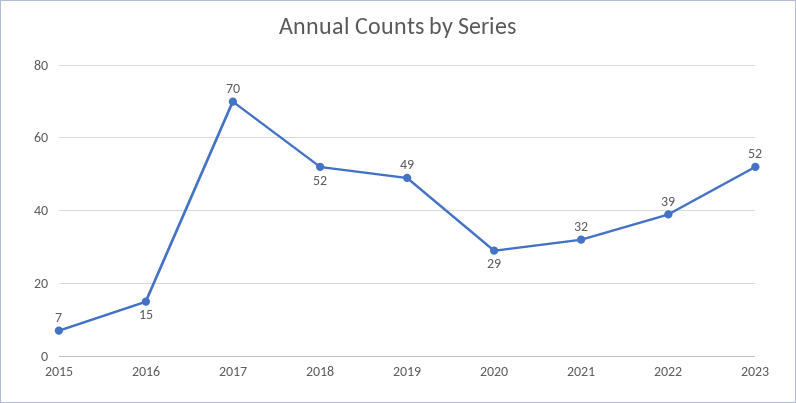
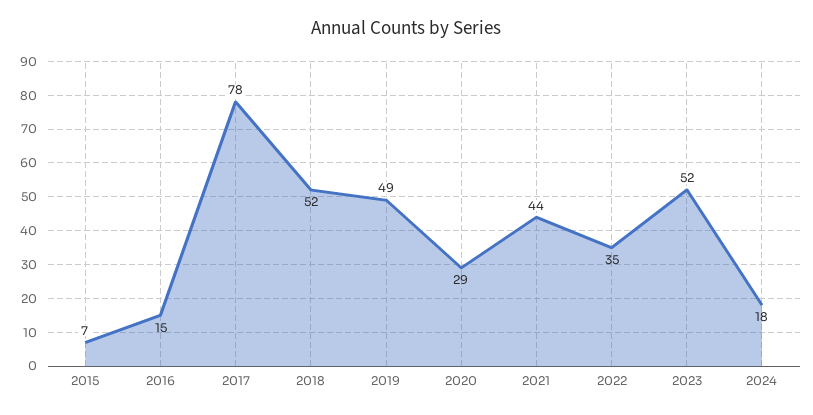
2017: 70 -> 78
2021: 32 -> 44
2022: 39 -> 35
2024: none -> 18

